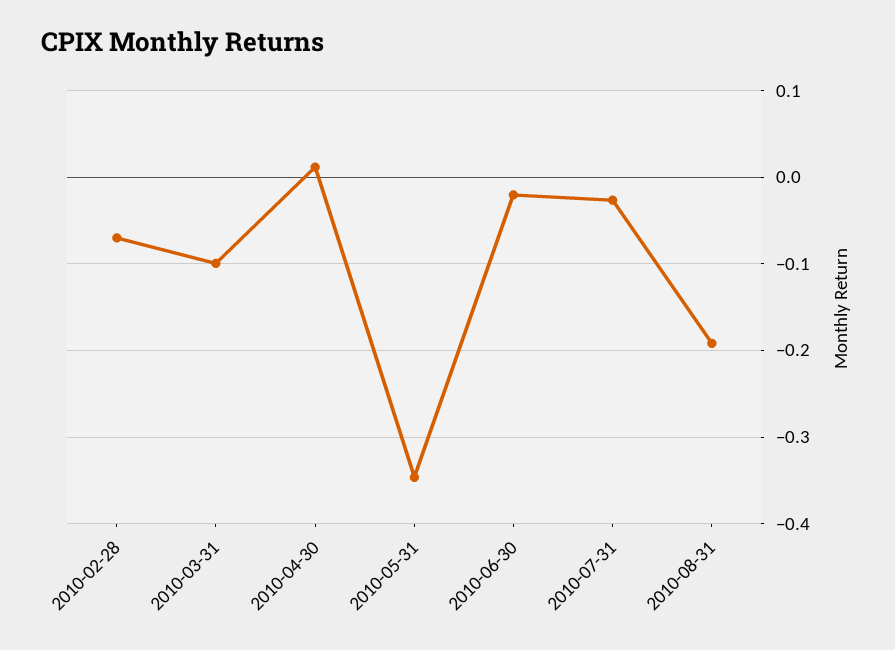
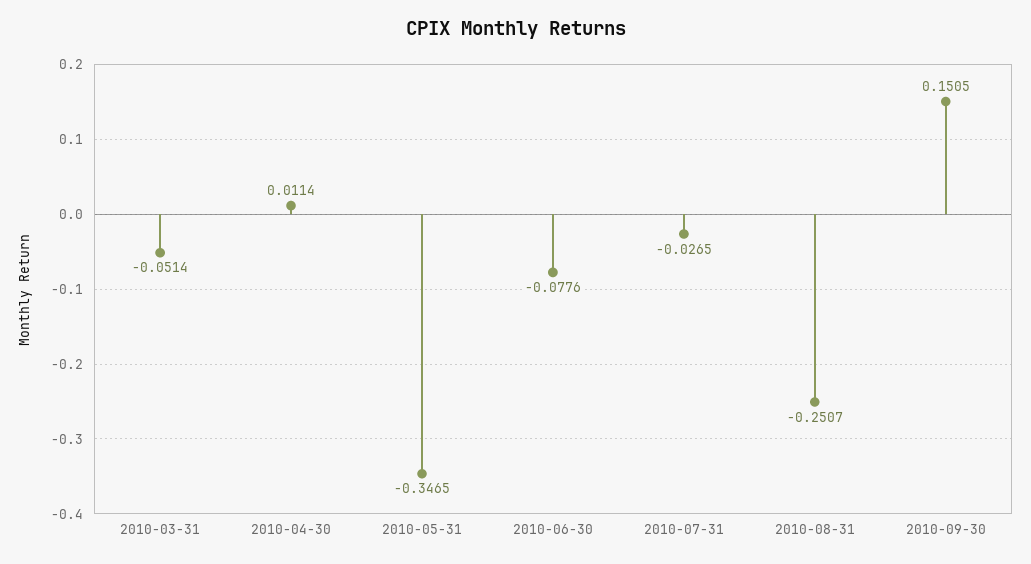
2010-02-28: -0.07 -> none
2010-03-31: -0.1 -> -0.0514
2010-06-30: -0.02 -> -0.0776
2010-08-31: -0.19 -> -0.2507
2010-09-30: none -> 0.1505

